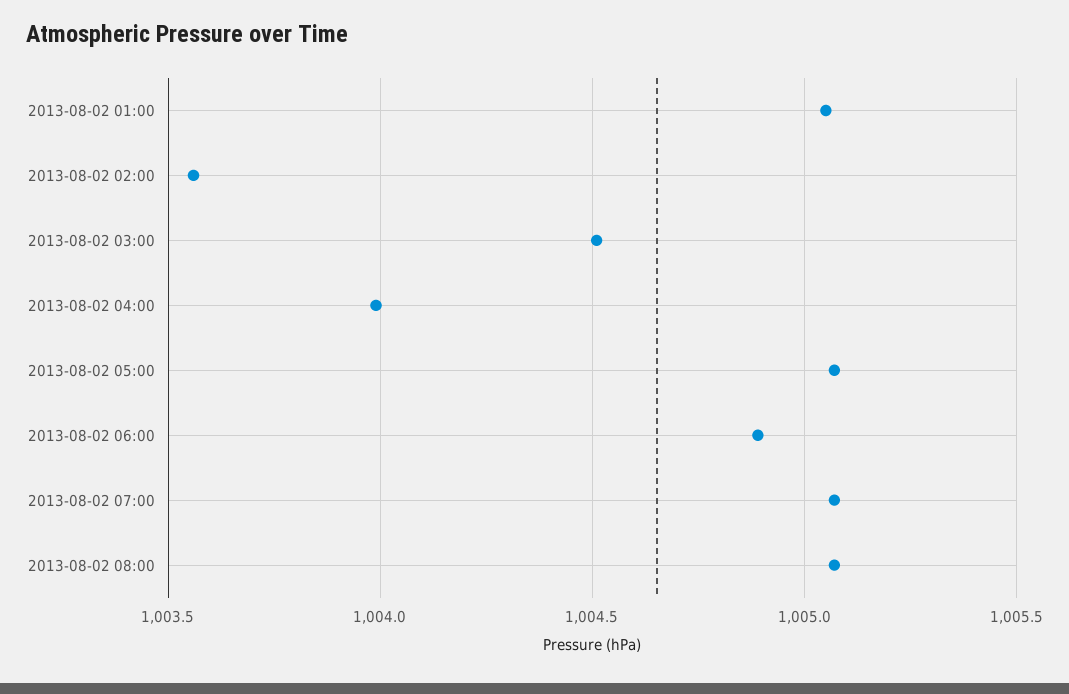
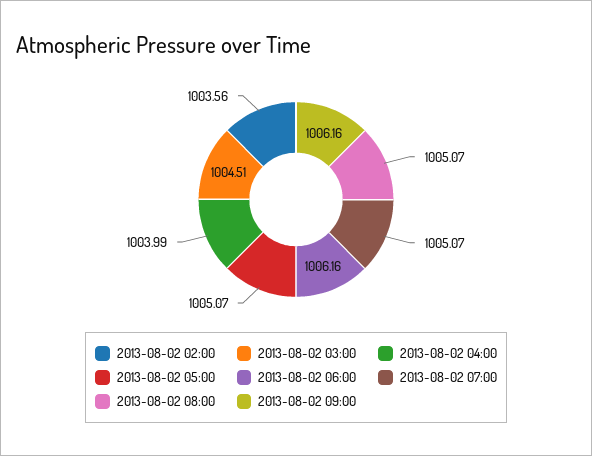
2013-08-02 01:00: 1005.05 -> none
2013-08-02 06:00: 1004.9 -> 1006.16
2013-08-02 09:00: none -> 1006.16

